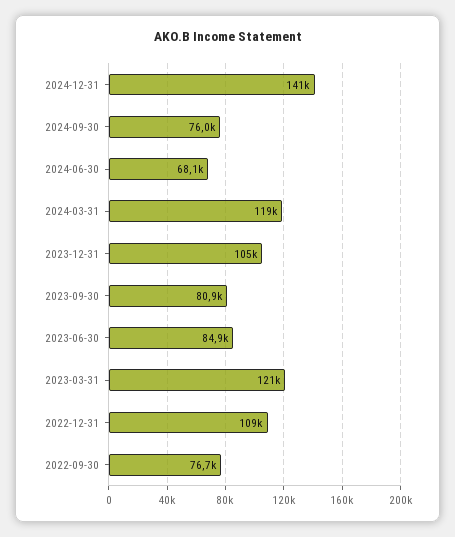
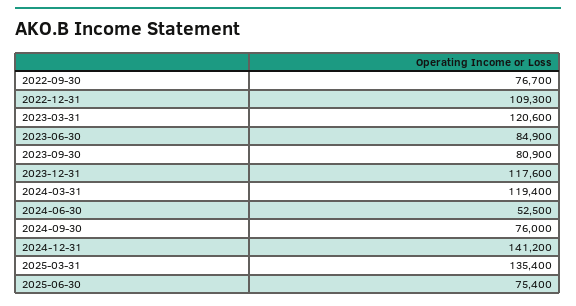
2024-06-30: 68100 -> 52500
2023-12-31: 105000 -> 117600
2025-03-31: none -> 135400
2025-06-30: none -> 75400

